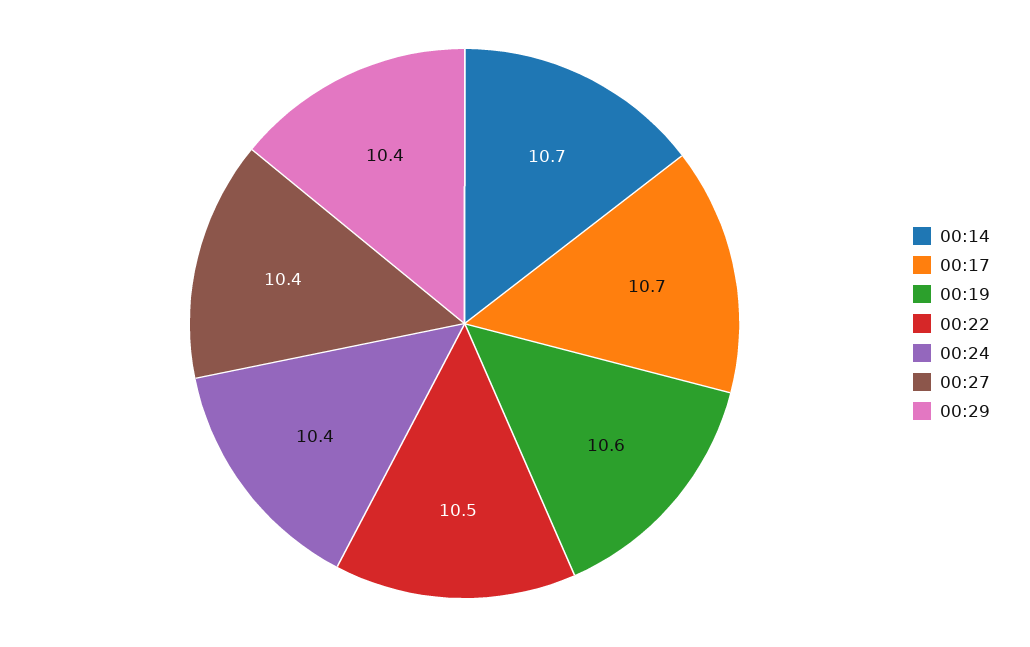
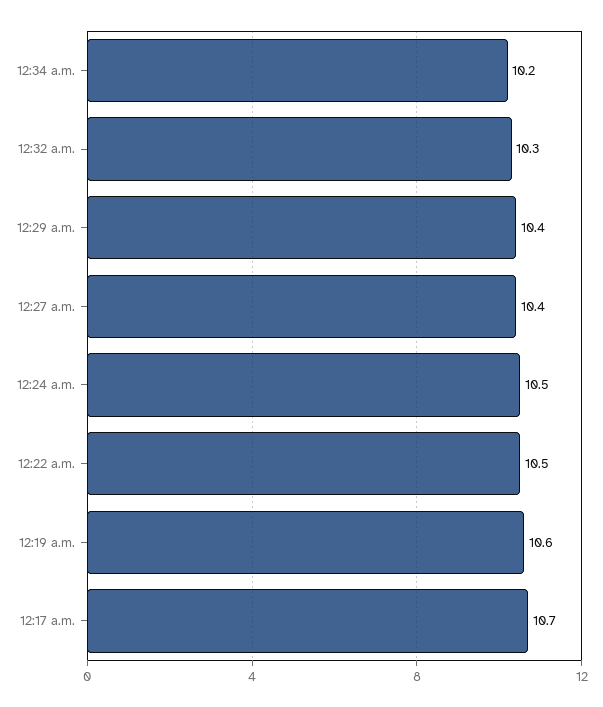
00:14: 10.7 -> none
00:24: 10.4 -> 10.5
12:34 a.m.: none -> 10.2
12:32 a.m.: none -> 10.3

